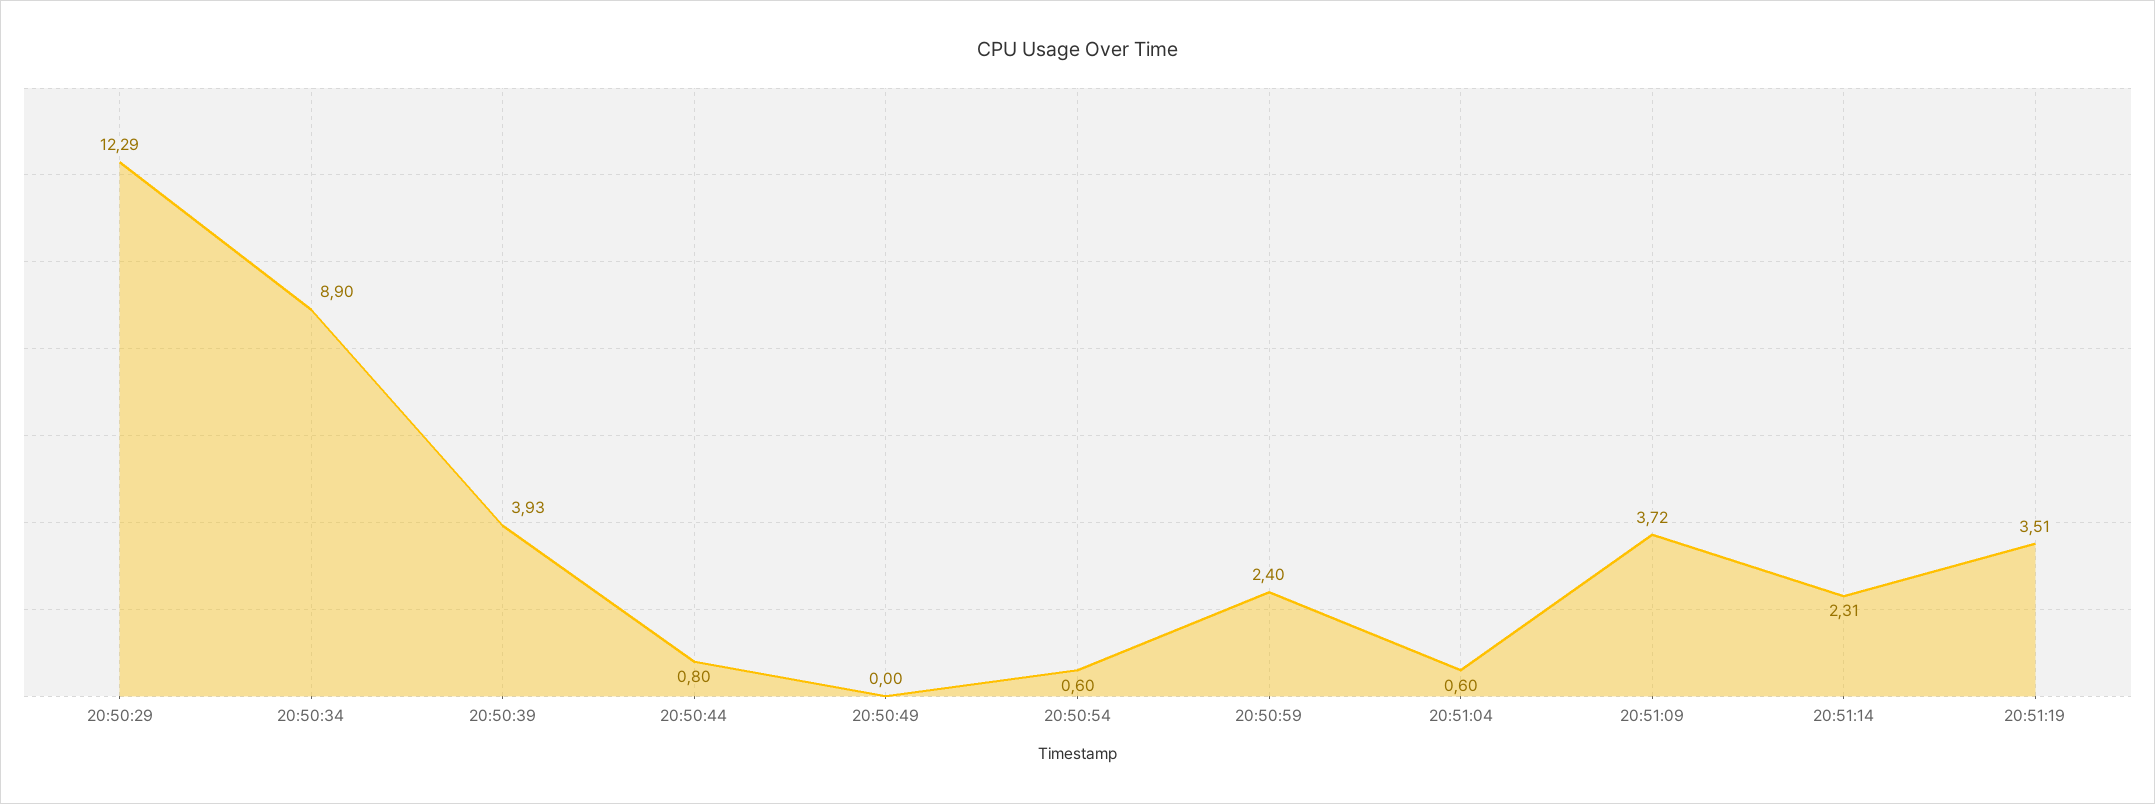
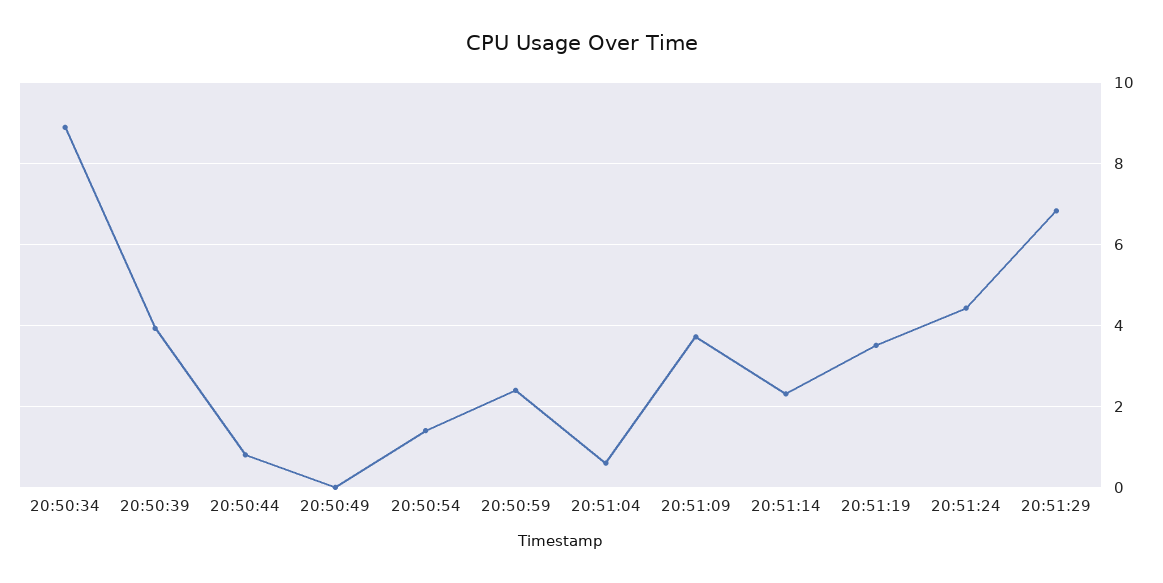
20:50:29: 12.29 -> none
20:50:54: 0.6 -> 1.4
20:51:24: none -> 4.4
20:51:29: none -> 6.8

